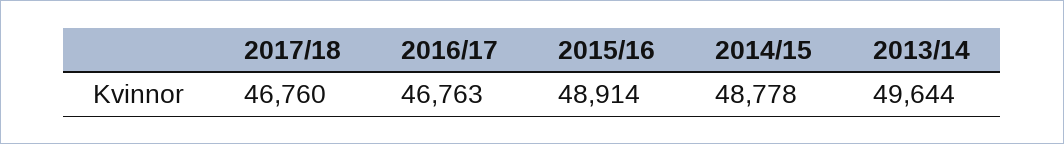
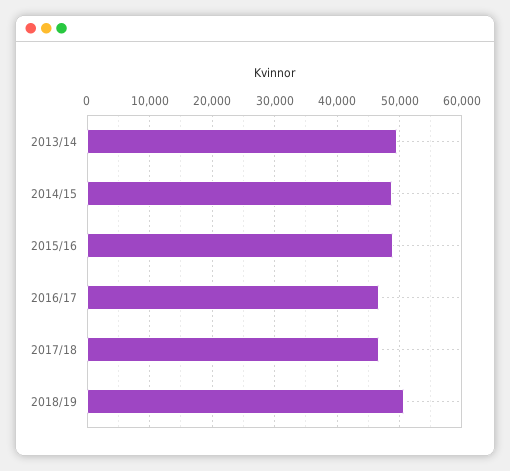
2018/19: none -> 51000

